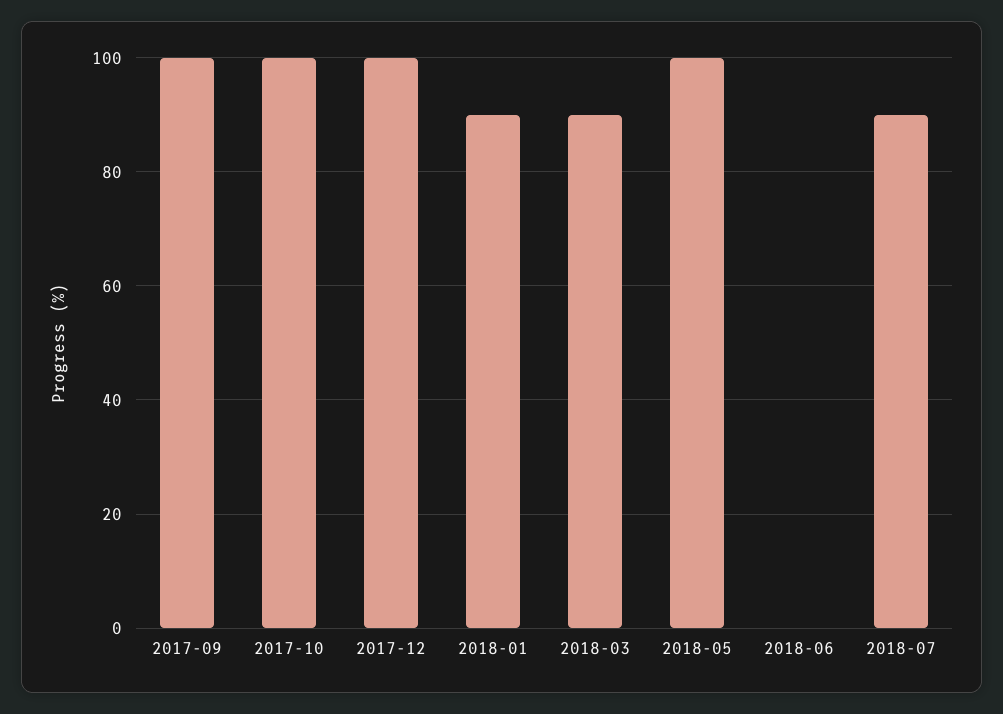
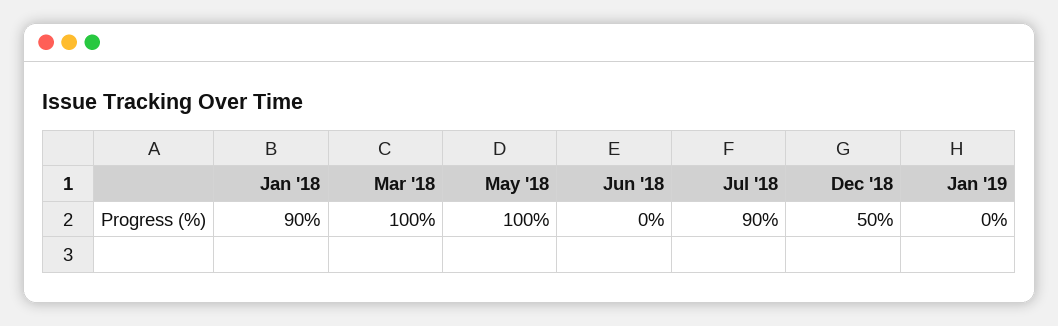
2017-09: 100 -> none
2017-10: 100 -> none
2017-12: 100 -> none
2018-03: 90 -> 100
Dec '18: none -> 50
Jan '19: none -> 0

